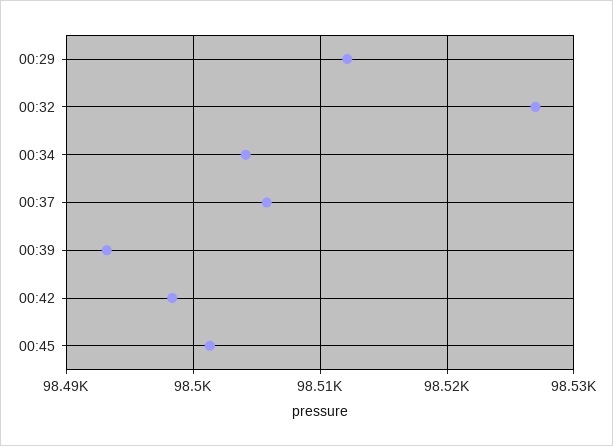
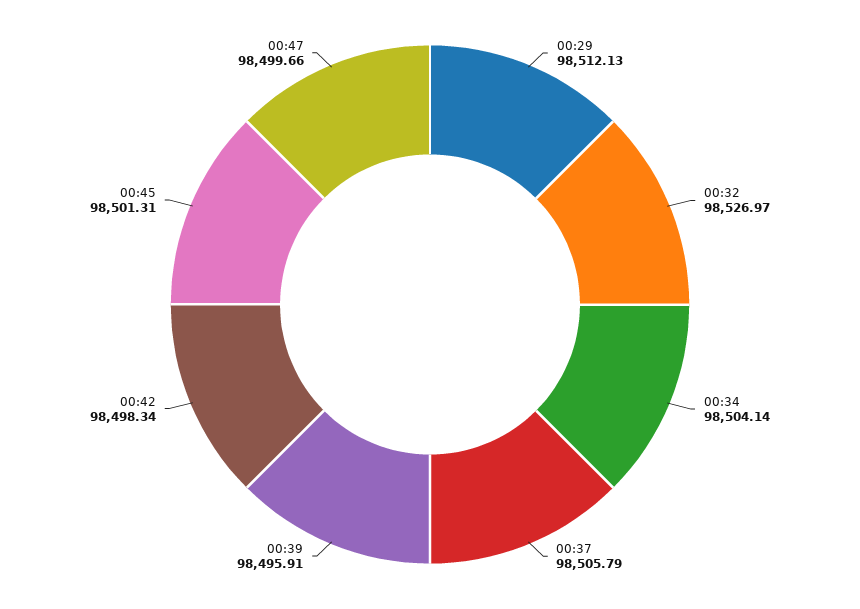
00:39: 98493 -> 98495.91
00:47: none -> 98499.66

